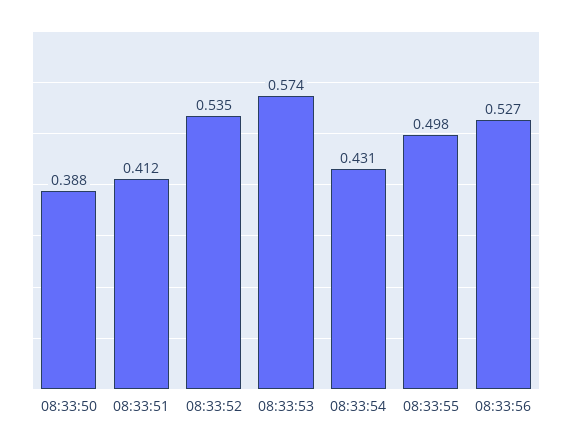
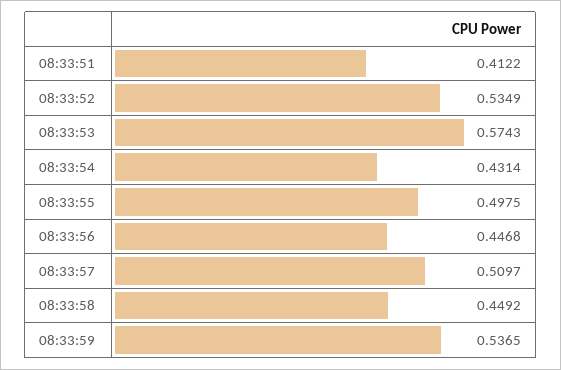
08:33:50: 0.388 -> none
08:33:56: 0.527 -> 0.4468
08:33:57: none -> 0.5097
08:33:58: none -> 0.4492
08:33:59: none -> 0.5365

